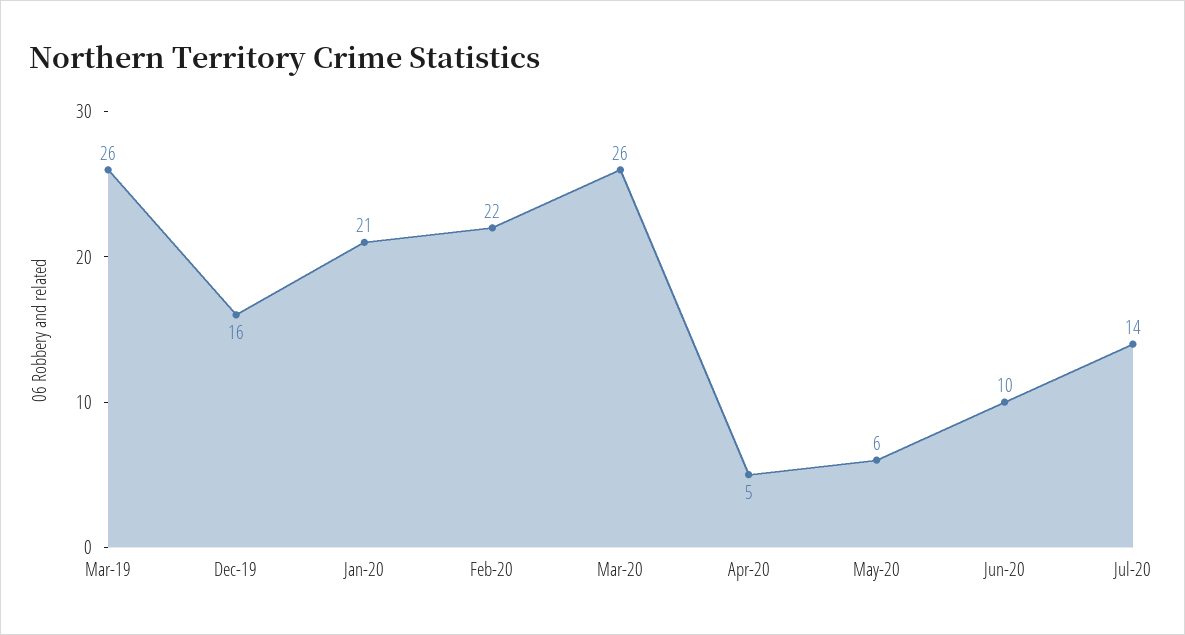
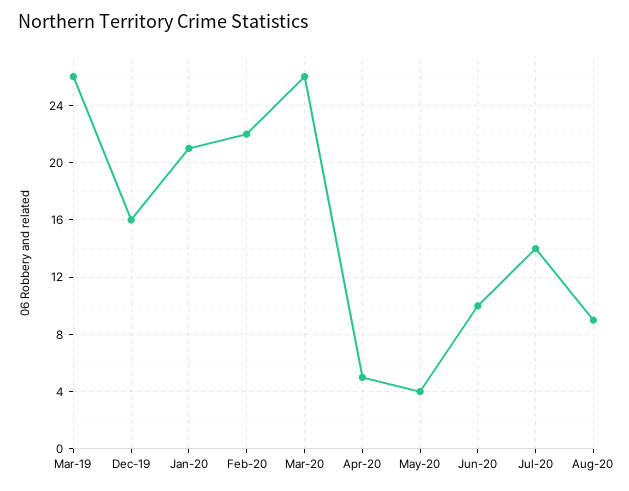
May-20: 6 -> 4
Aug-20: none -> 9

